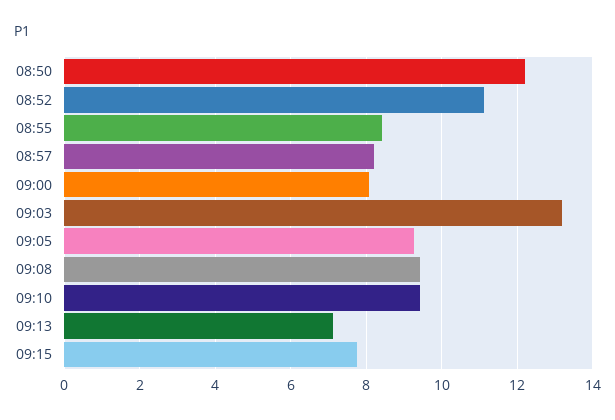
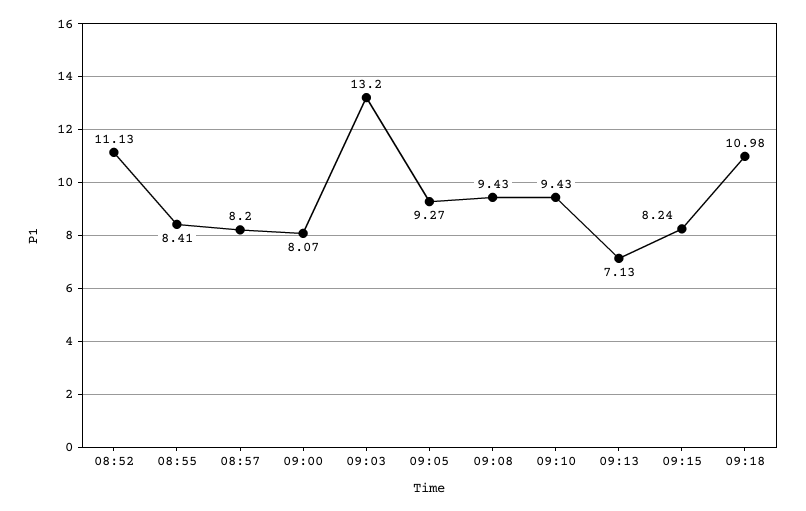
08:50: 12.2 -> none
09:15: 7.8 -> 8.24
09:18: none -> 10.98

